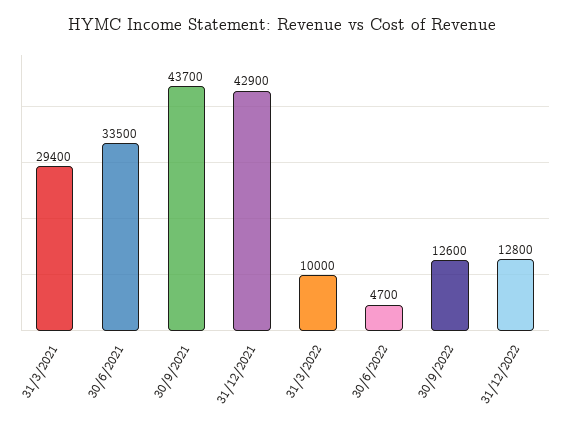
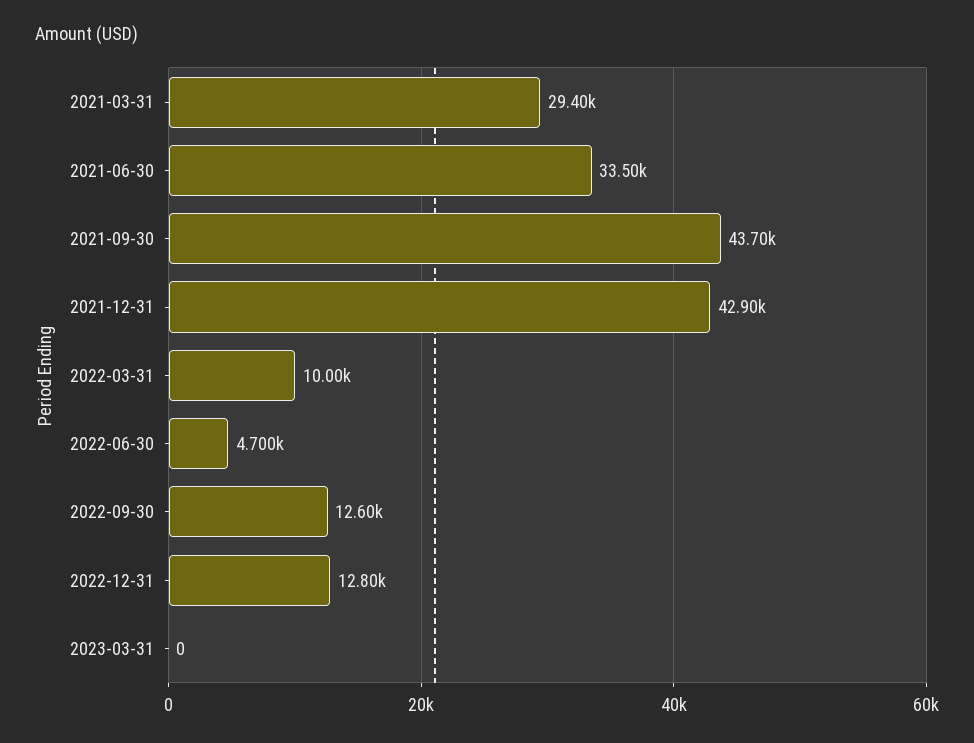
2023-03-31: none -> 0

